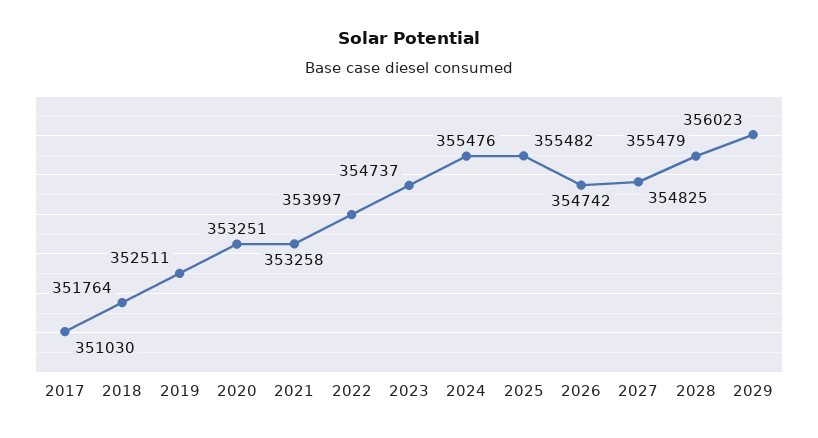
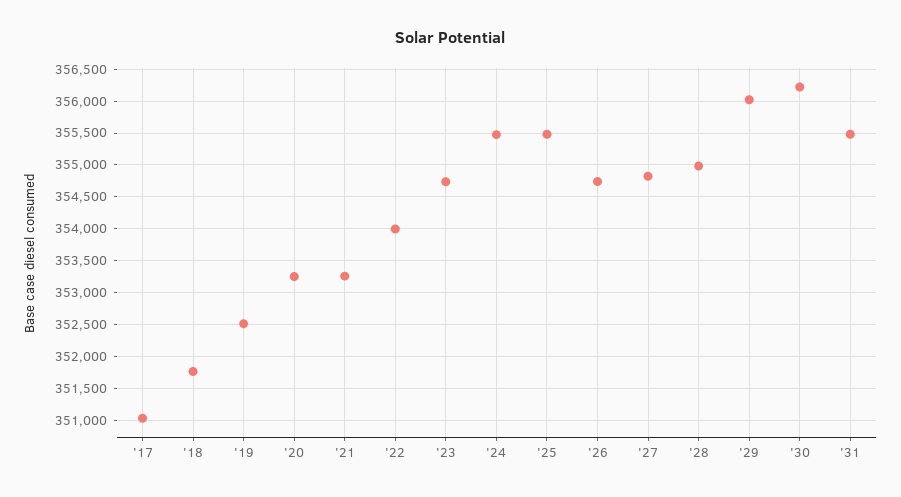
2028: 355479 -> 355000
'30: none -> 356200
'31: none -> 355500

